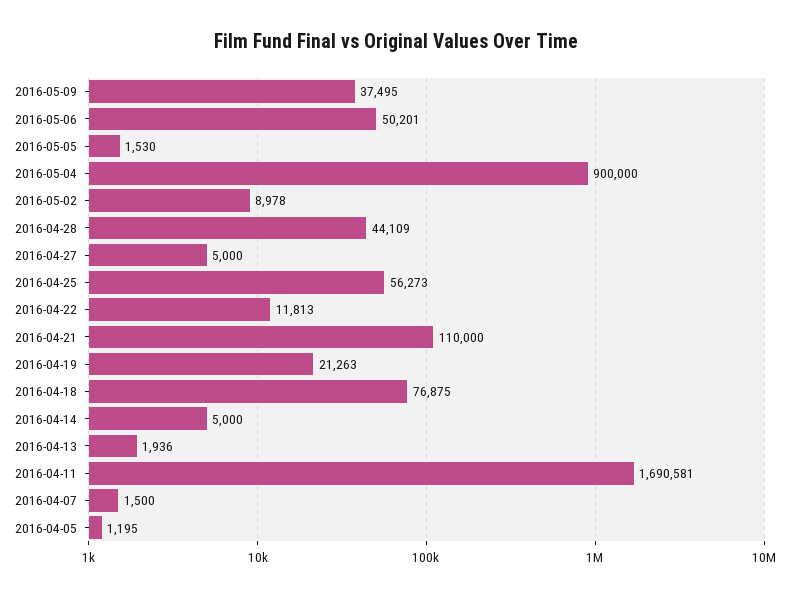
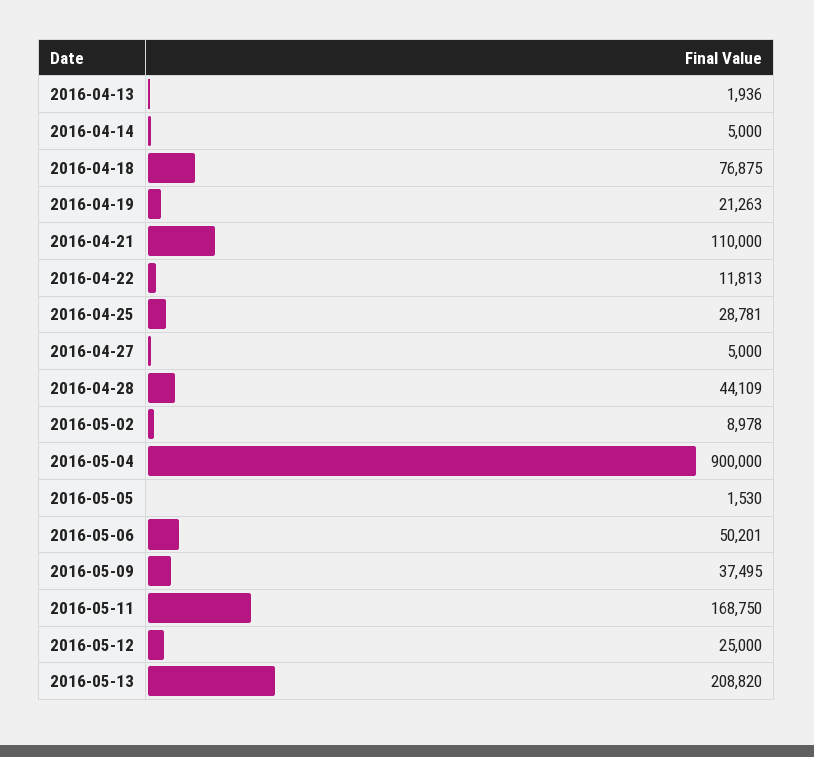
2016-04-25: 56273 -> 28781
2016-04-11: 1690581 -> none
2016-04-07: 1500 -> none
2016-04-05: 1195 -> none
2016-05-11: none -> 168750
2016-05-12: none -> 25000
2016-05-13: none -> 208820

